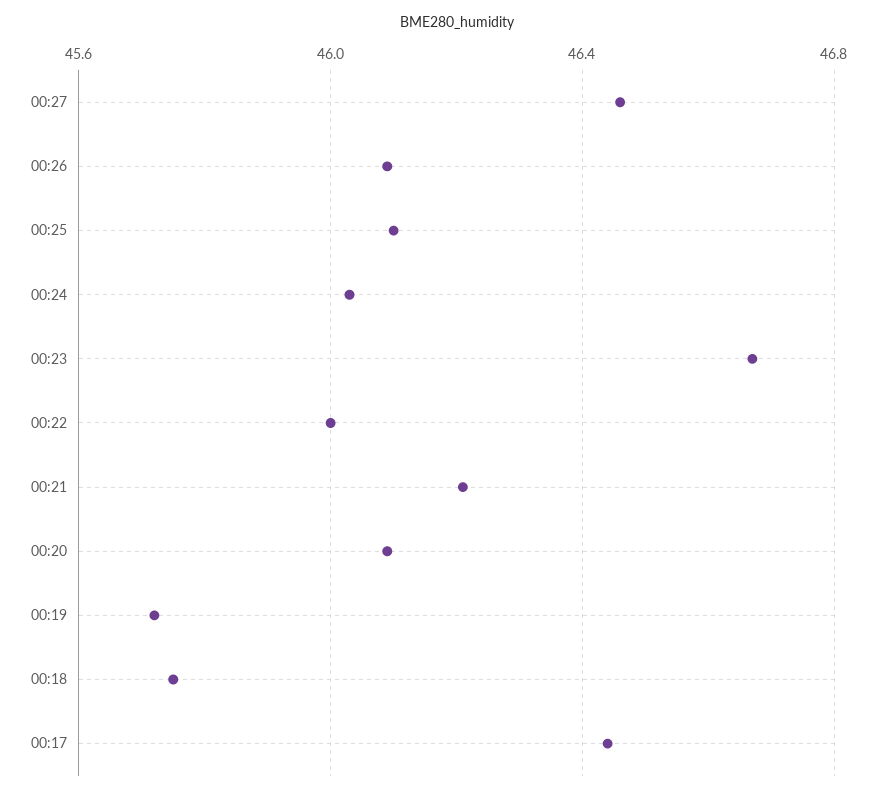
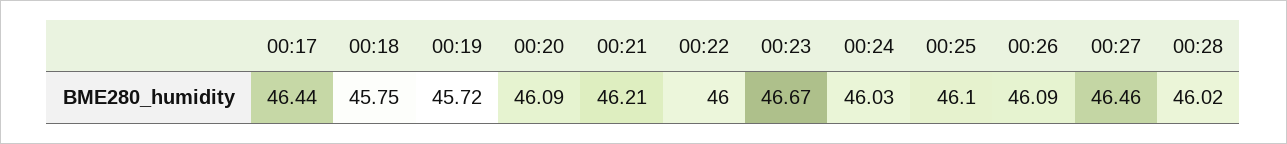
00:28: none -> 46.02

